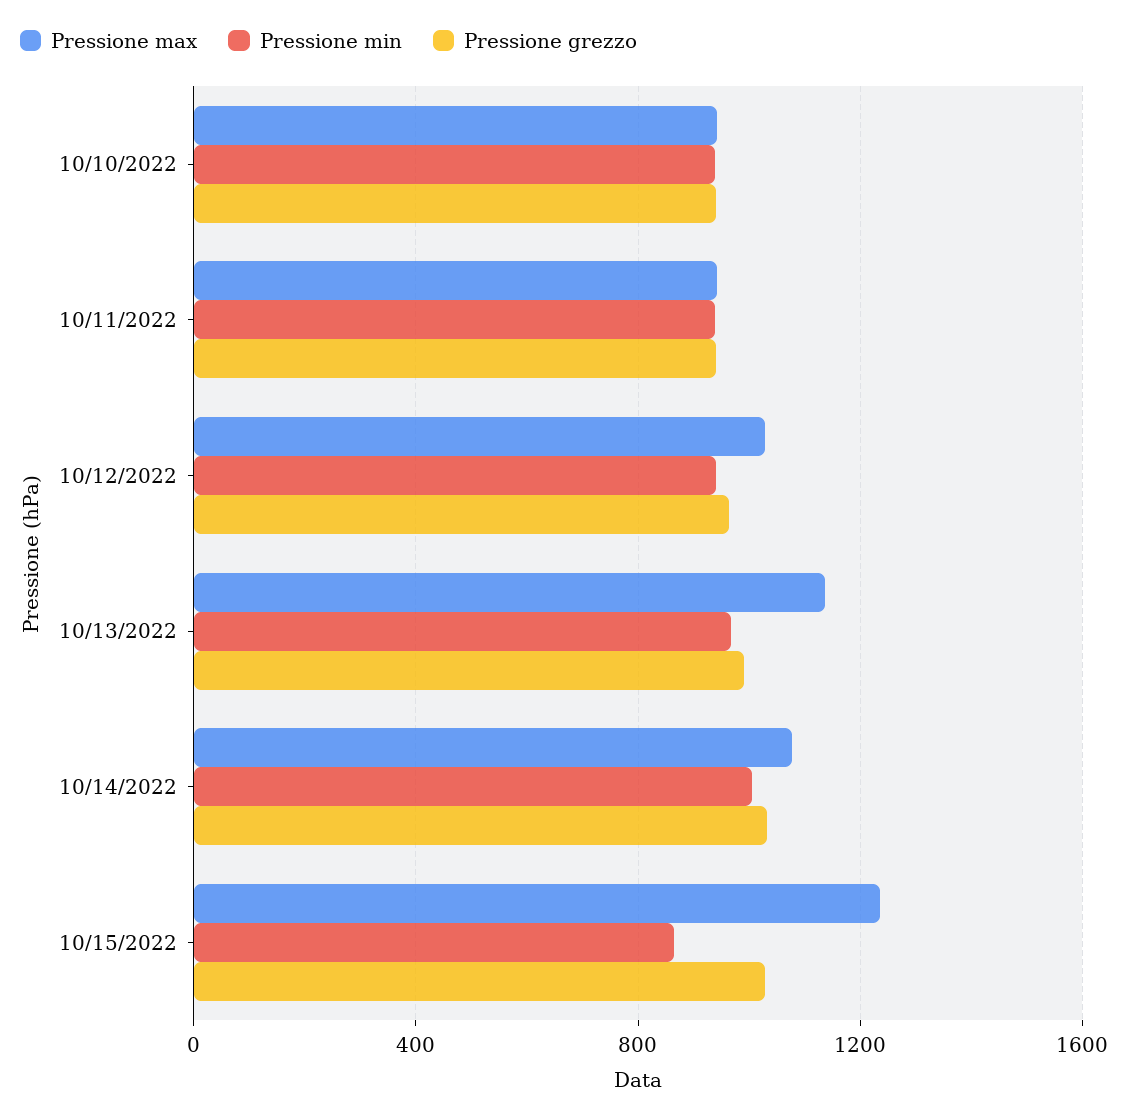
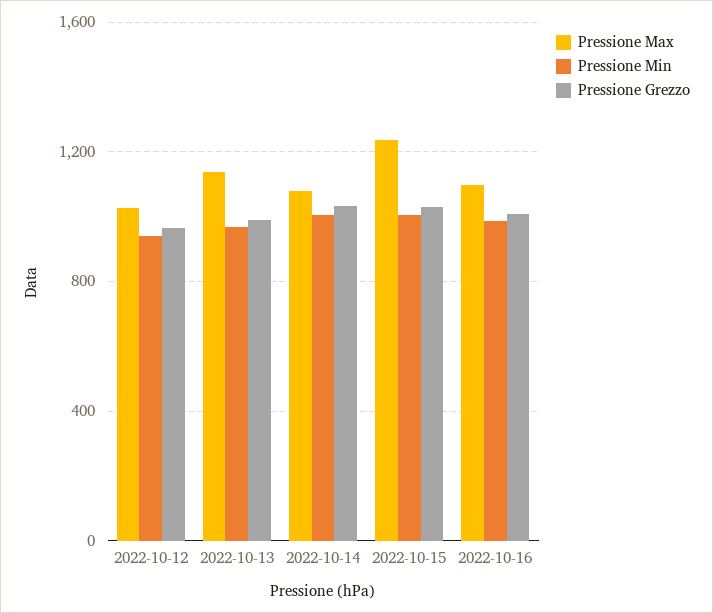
Pressione max, 10/10/2022: 950 -> none
Pressione min, 10/10/2022: 950 -> none
Pressione grezzo, 10/10/2022: 950 -> none
Pressione max, 10/11/2022: 950 -> none
Pressione min, 10/11/2022: 950 -> none
Pressione grezzo, 10/11/2022: 950 -> none
Pressione min, 10/15/2022: 850 -> 1000
Pressione max, 2022-10-16: none -> 1100
Pressione min, 2022-10-16: none -> 1000
Pressione grezzo, 2022-10-16: none -> 1000

